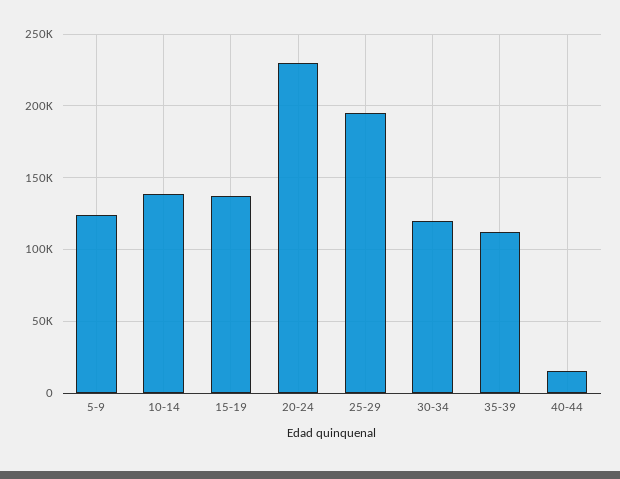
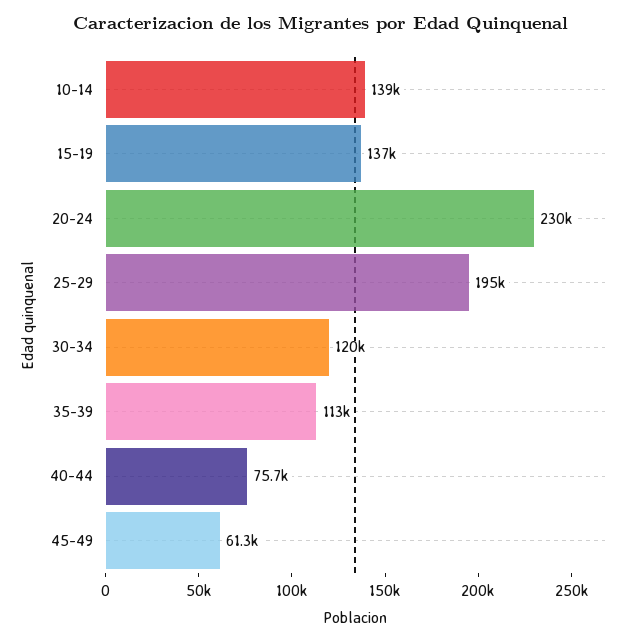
5-9: 125000 -> none
40-44: 15000 -> 75700
45-49: none -> 61300

